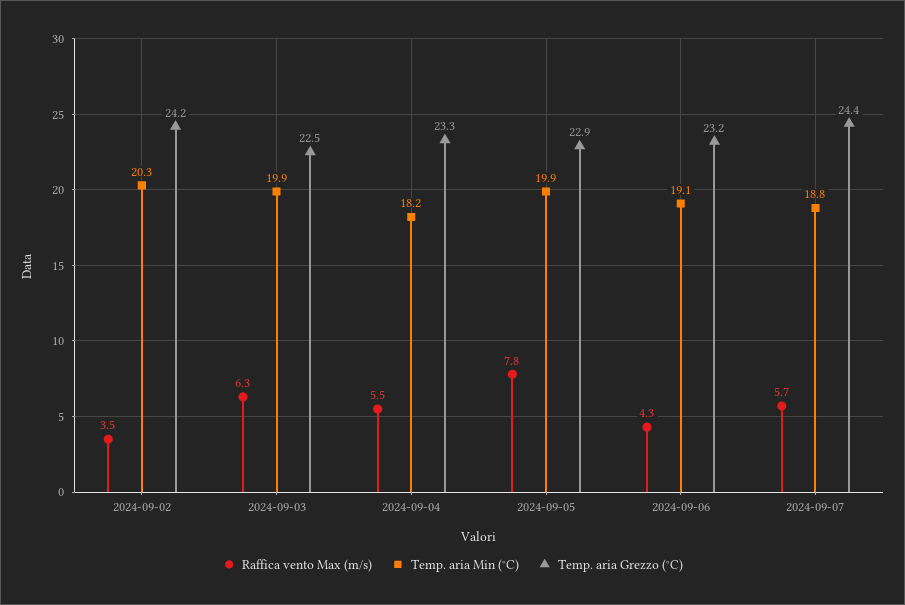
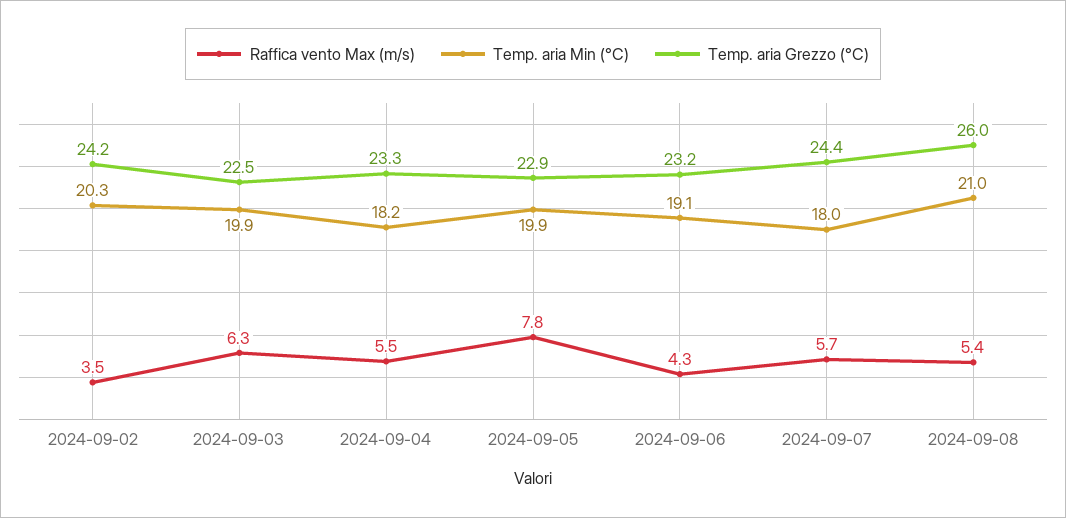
Temp. aria Min (°C), 2024-09-07: 18.8 -> 18
Raffica vento Max (m/s), 2024-09-08: none -> 5.4
Temp. aria Min (°C), 2024-09-08: none -> 21
Temp. aria Grezzo (°C), 2024-09-08: none -> 26

